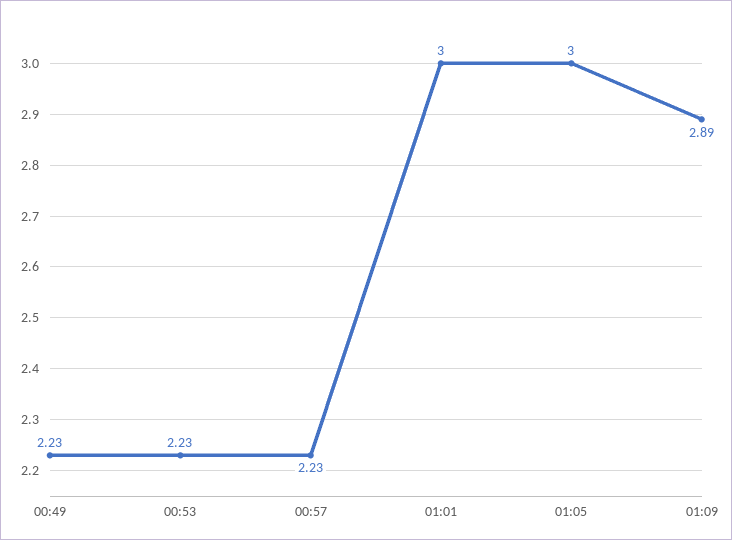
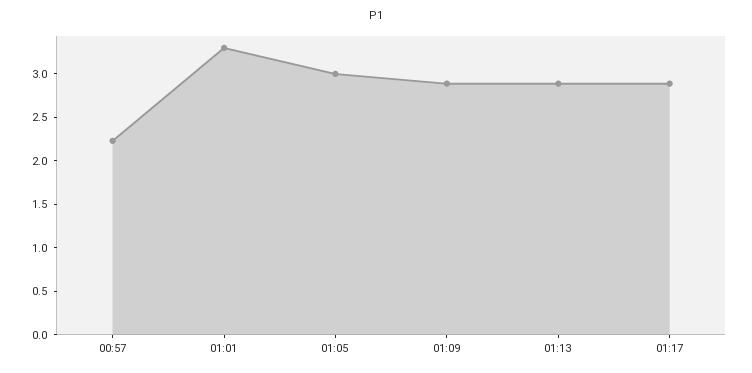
00:49: 2.23 -> none
00:53: 2.23 -> none
01:01: 3 -> 3.3
01:13: none -> 2.9
01:17: none -> 2.9

